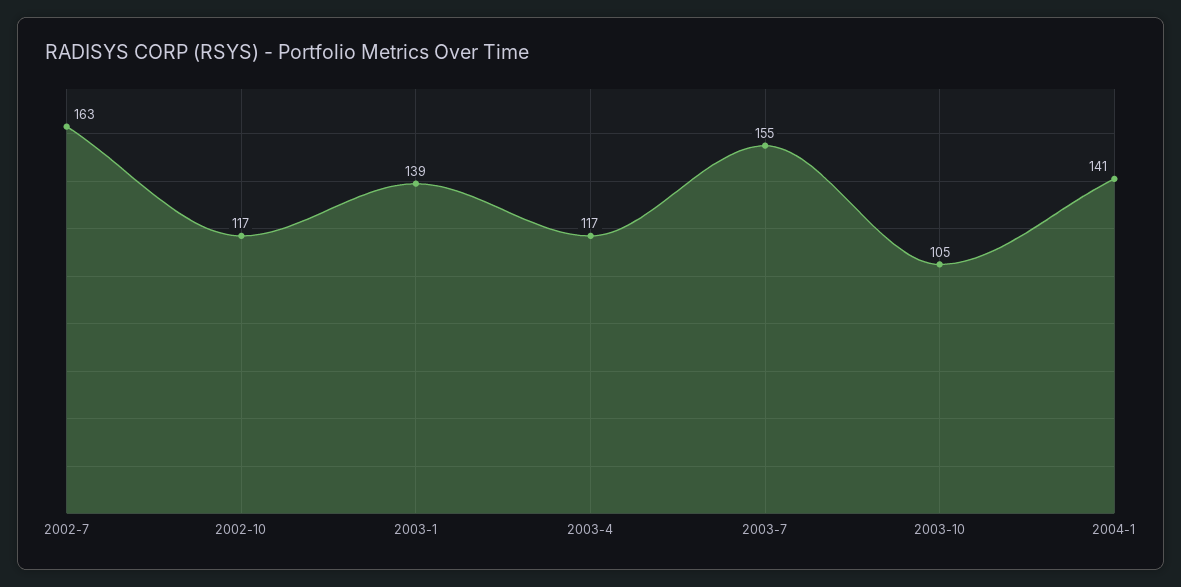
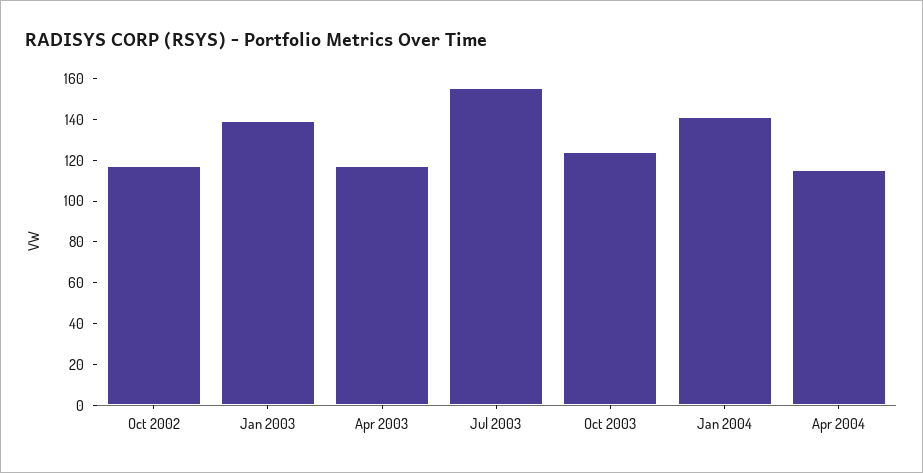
2002-7: 163 -> none
2003-10: 105 -> 125
Apr 2004: none -> 115

